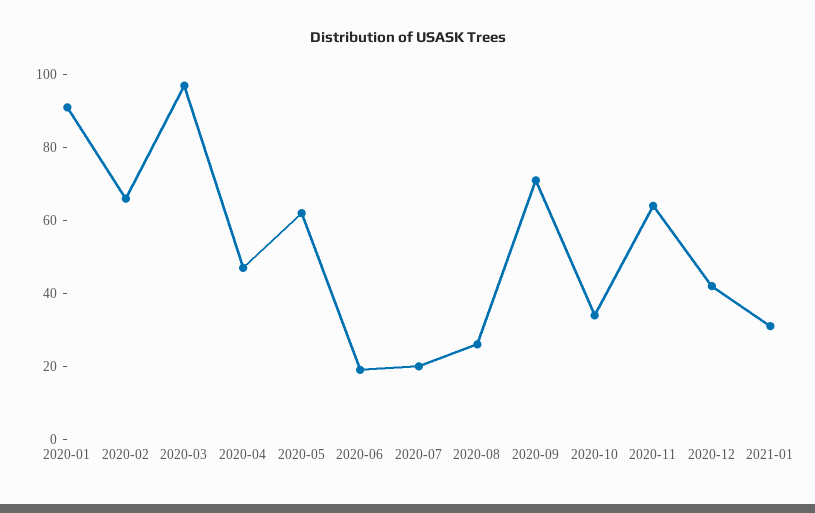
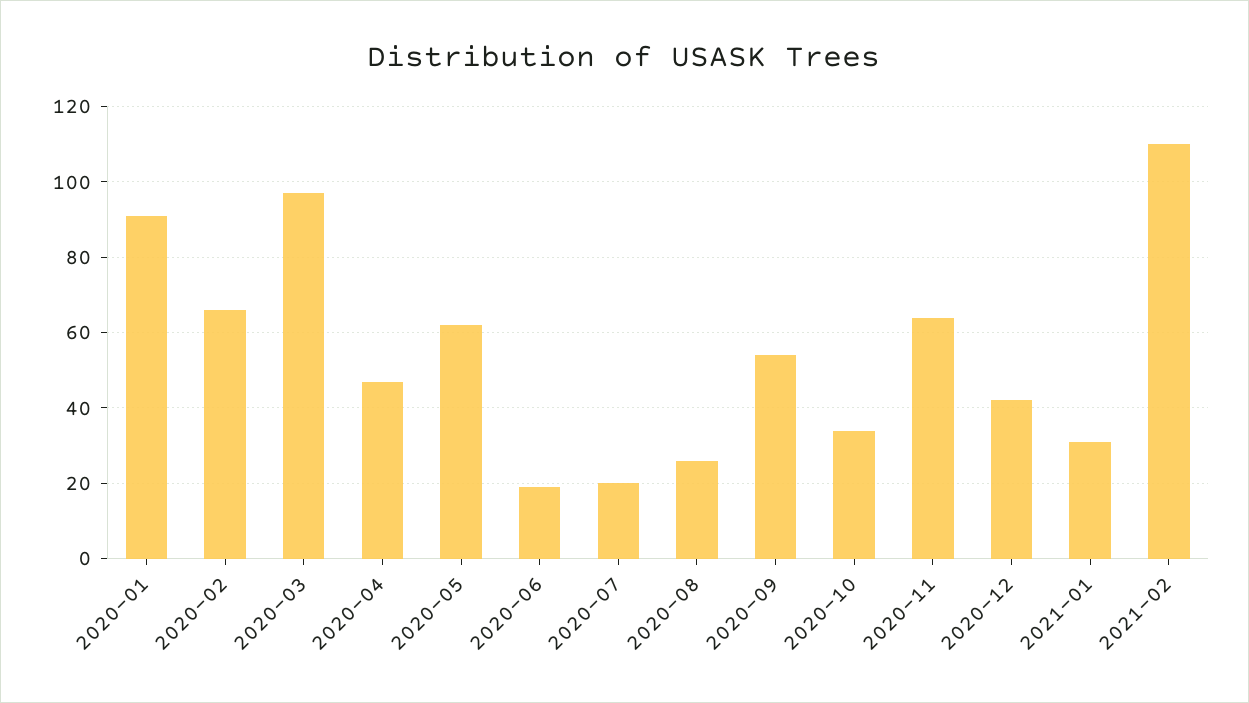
2020-09: 70 -> 55
2021-02: none -> 110

